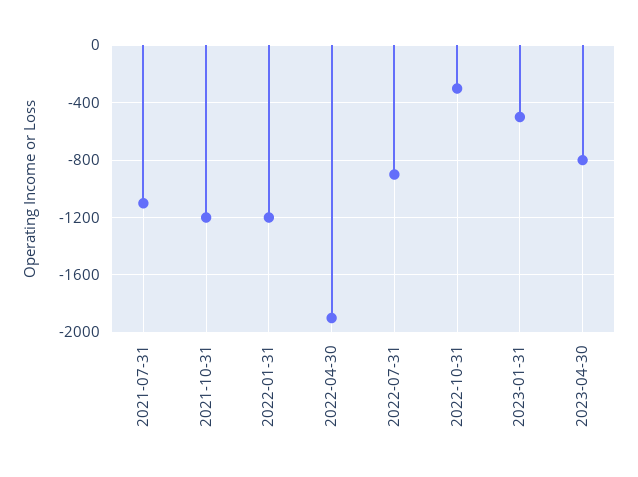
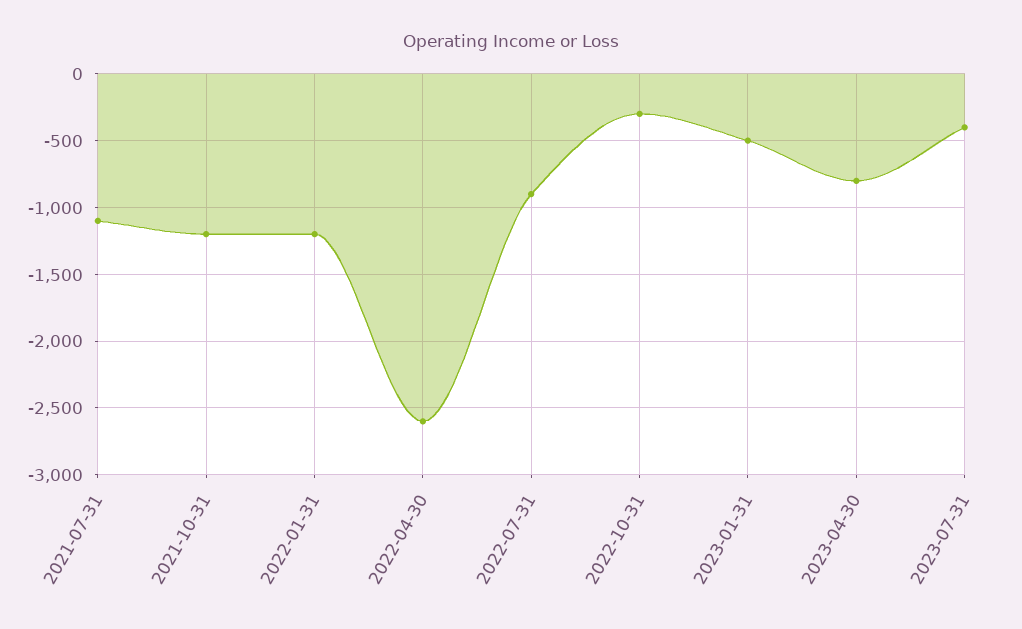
2022-04-30: -1900 -> -2600
2023-07-31: none -> -400

